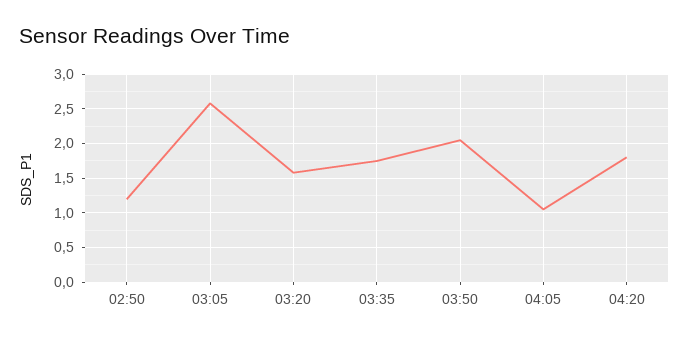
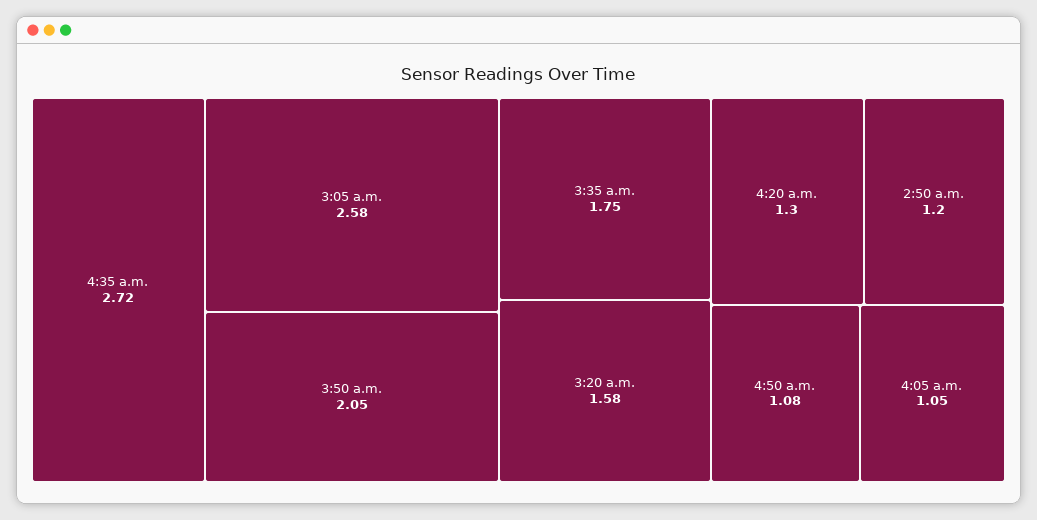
04:20: 1.8 -> 1.3
4:35 a.m.: none -> 2.72
4:50 a.m.: none -> 1.08

